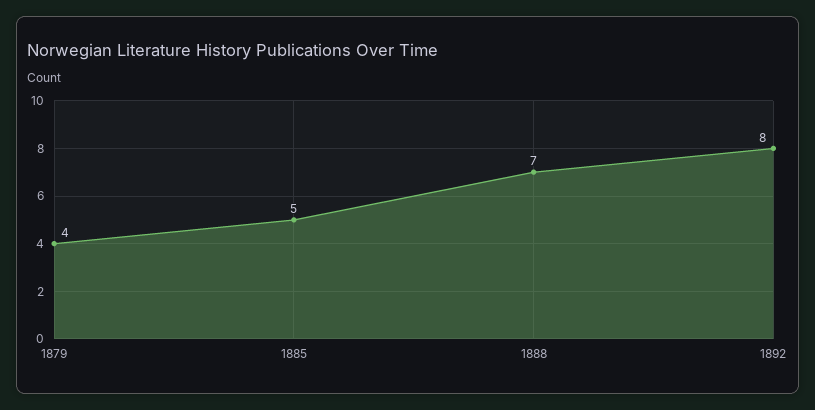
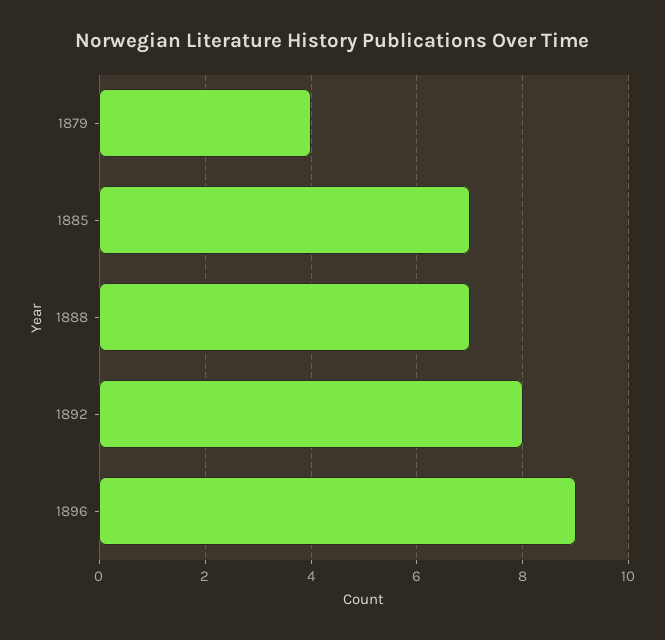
1885: 5 -> 7
1896: none -> 9

